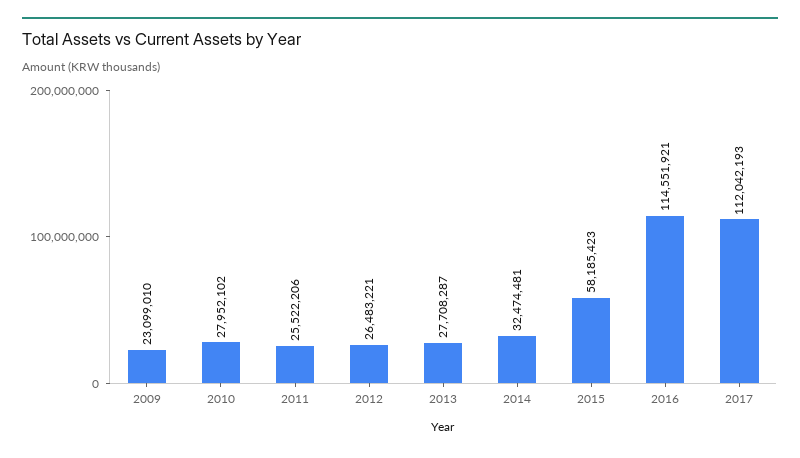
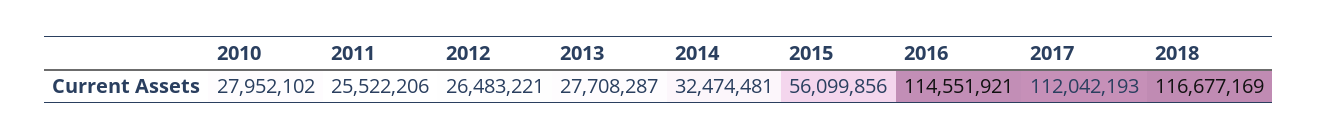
2009: 23099010 -> none
2015: 58185423 -> 56099856
2018: none -> 116677169

